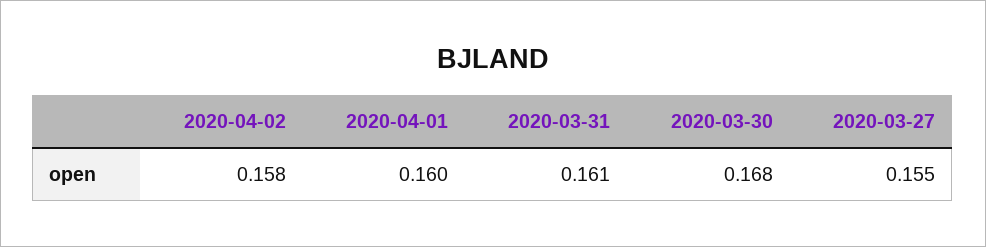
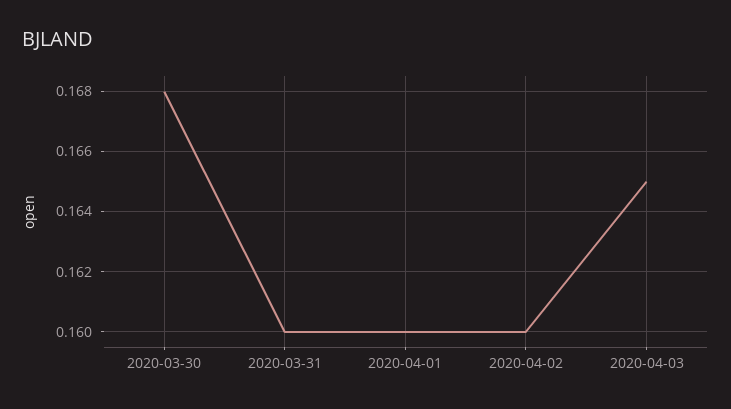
2020-04-02: 0.158 -> 0.16
2020-03-31: 0.161 -> 0.16
2020-03-27: 0.155 -> none
2020-04-03: none -> 0.165

